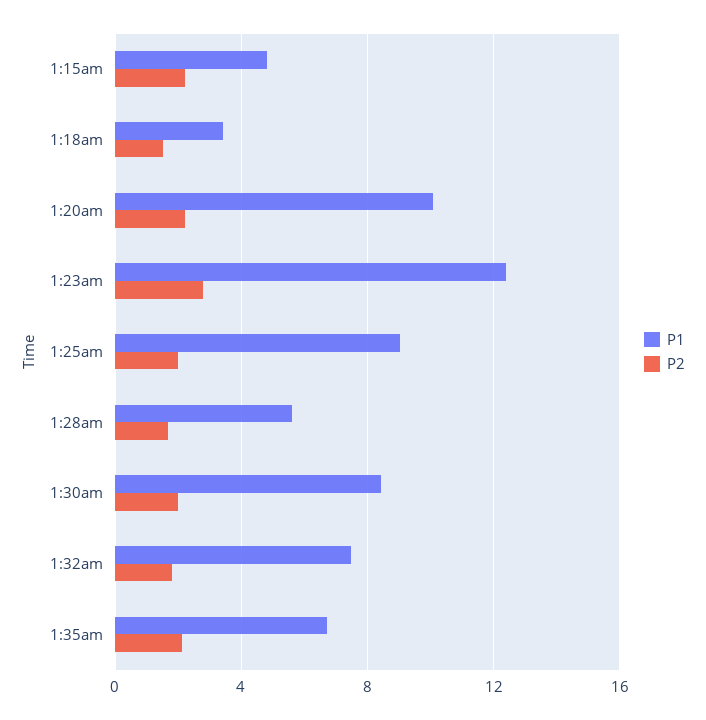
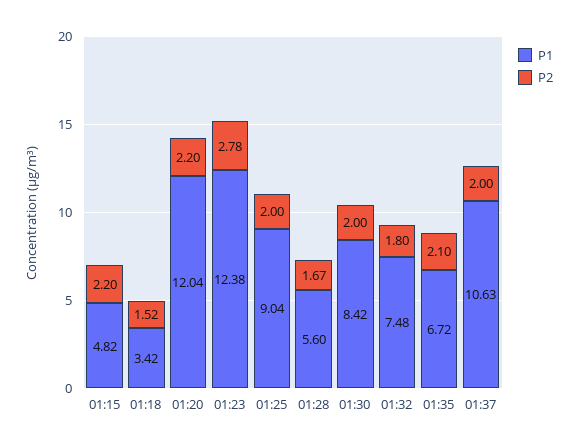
P1, 1:20am: 10 -> 12.04
P1, 01:37: none -> 10.63
P2, 01:37: none -> 2

